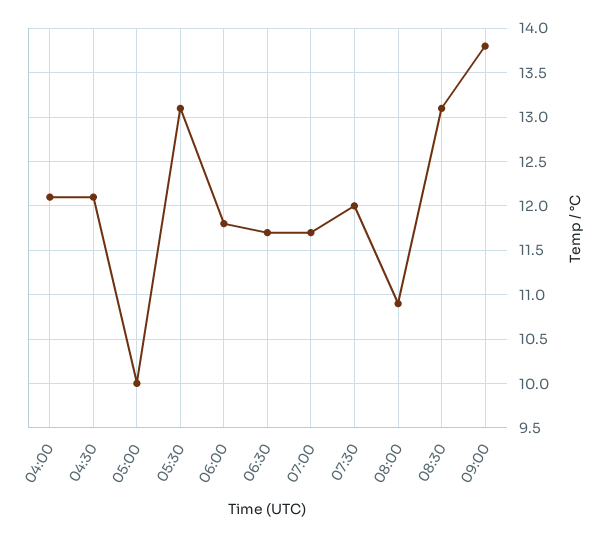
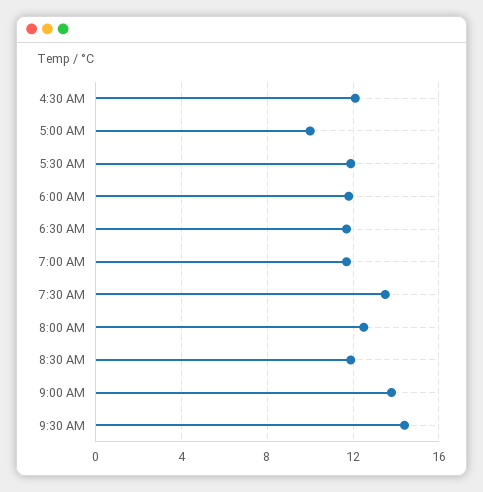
04:00: 12.1 -> none
05:30: 13.1 -> 12
07:30: 12 -> 13.5
08:00: 10.9 -> 12.5
08:30: 13.1 -> 12
9:30 AM: none -> 14.5

